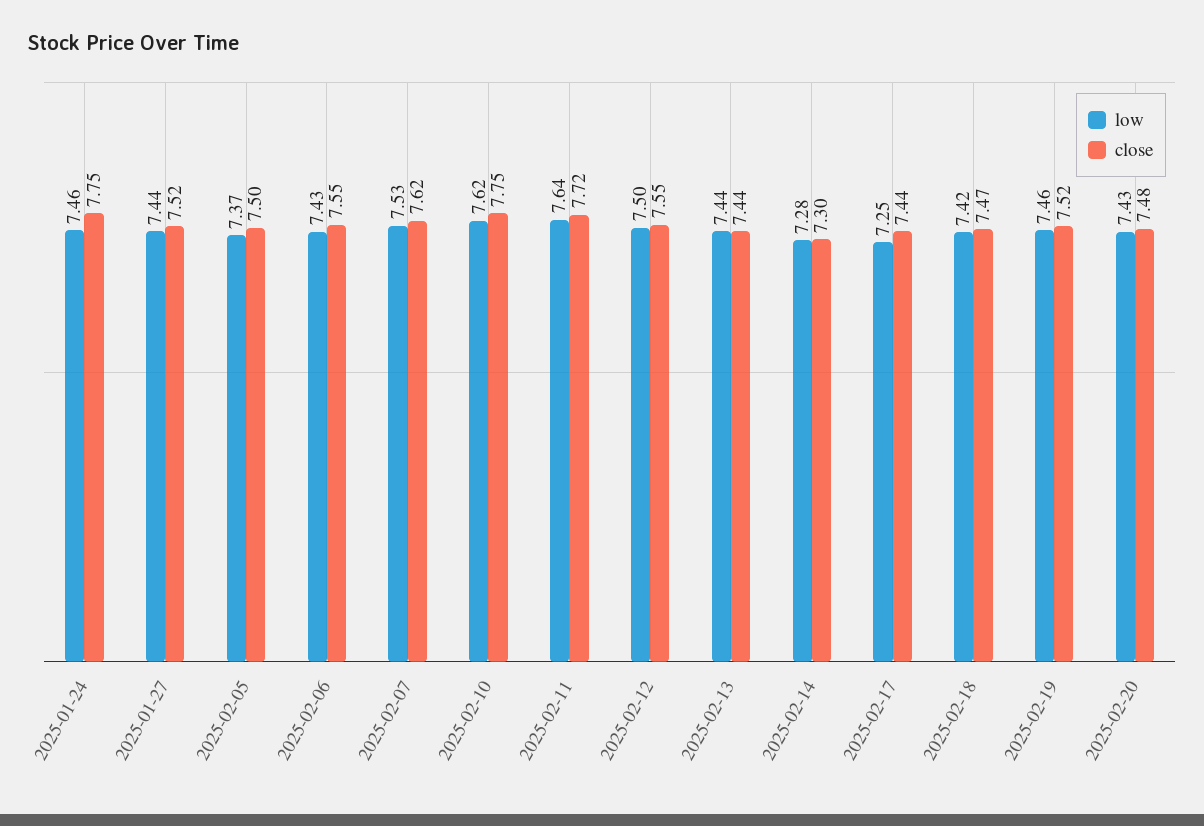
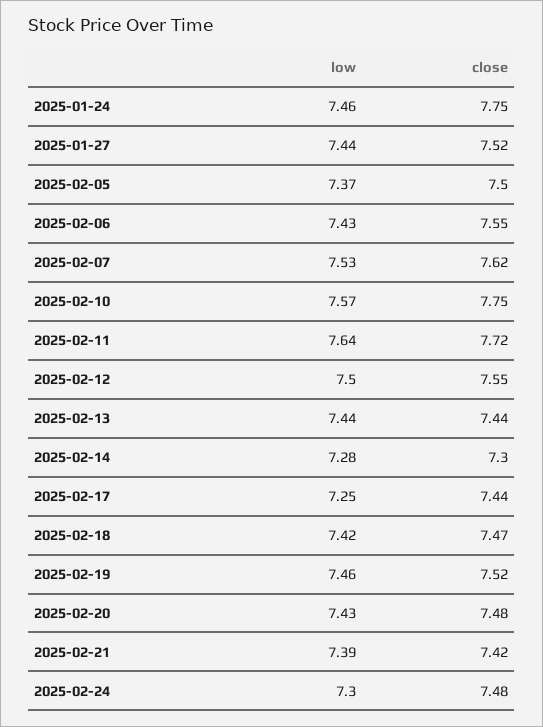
low, 2025-02-10: 7.62 -> 7.57
low, 2025-02-21: none -> 7.39
close, 2025-02-21: none -> 7.42
low, 2025-02-24: none -> 7.3
close, 2025-02-24: none -> 7.48

